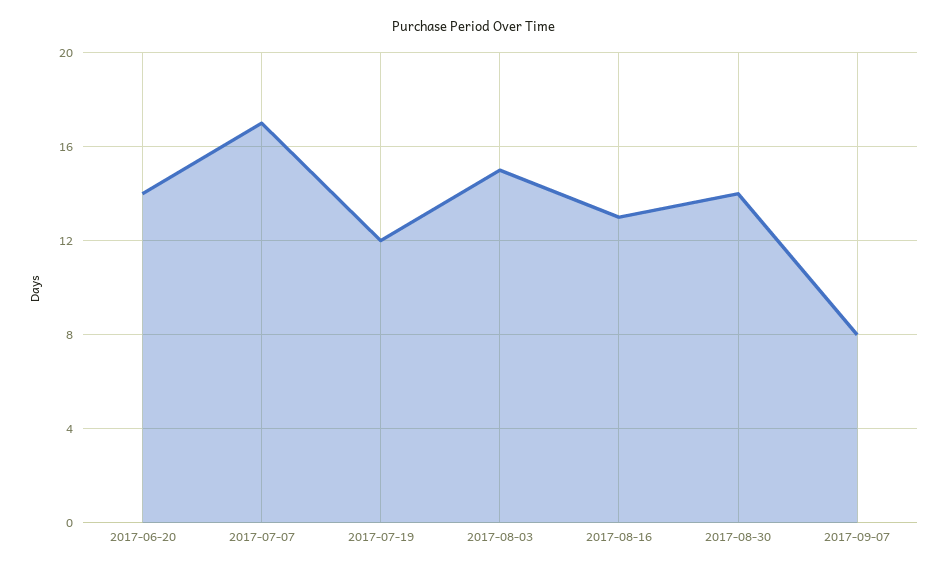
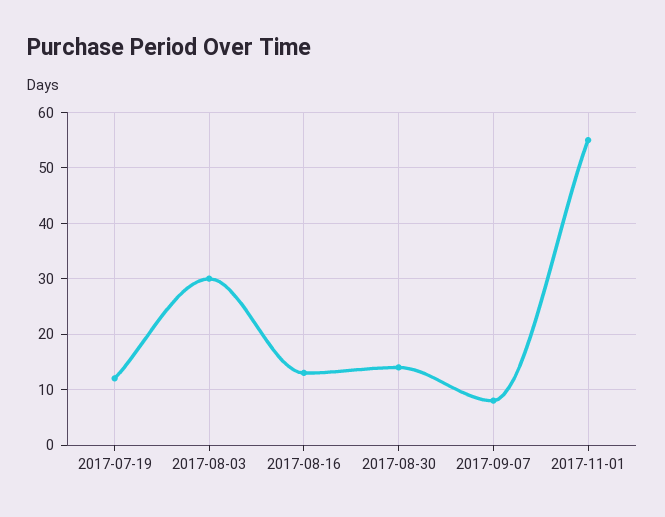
2017-06-20: 14 -> none
2017-07-07: 17 -> none
2017-08-03: 15 -> 30
2017-11-01: none -> 55

